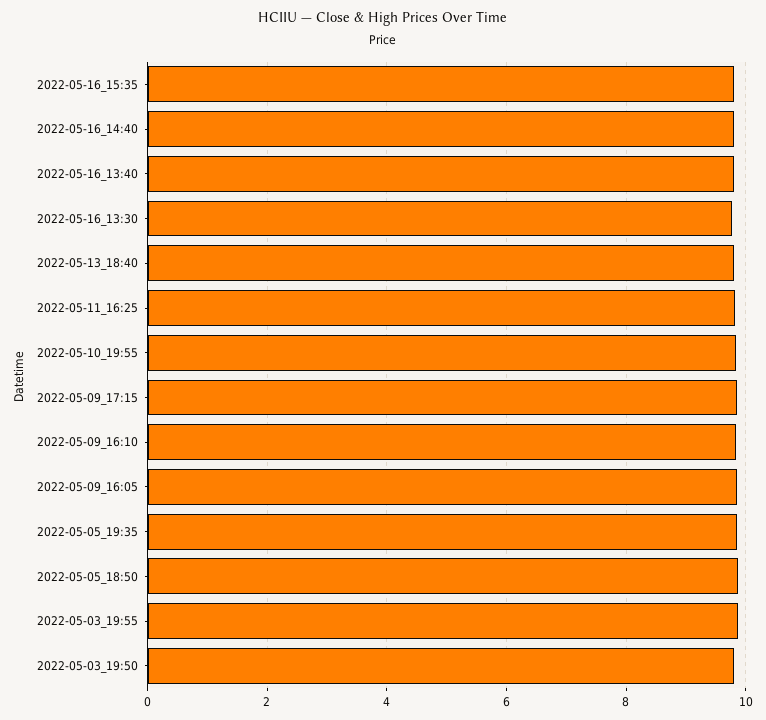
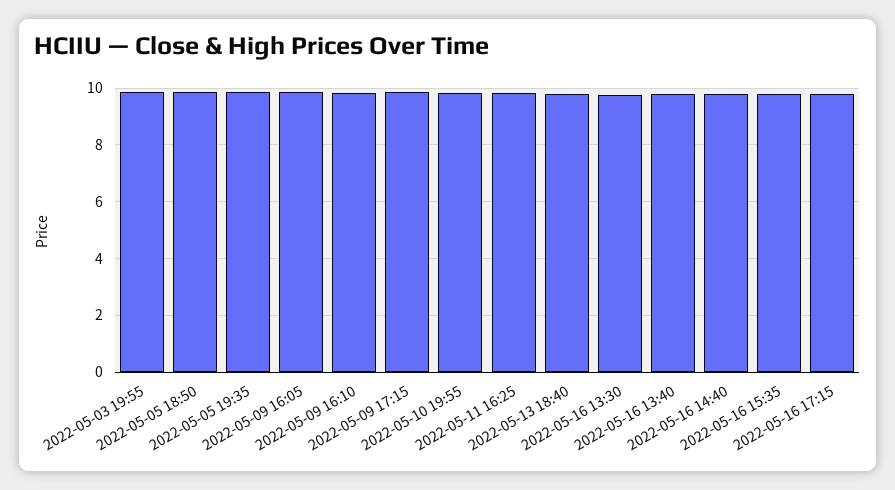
2022-05-03_19:50: 9.8 -> none
2022-05-16 17:15: none -> 9.75

